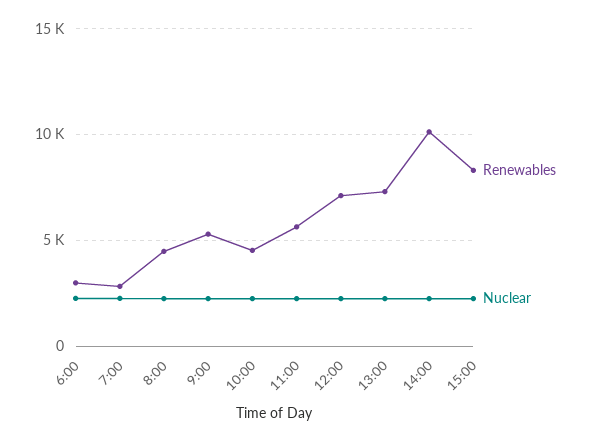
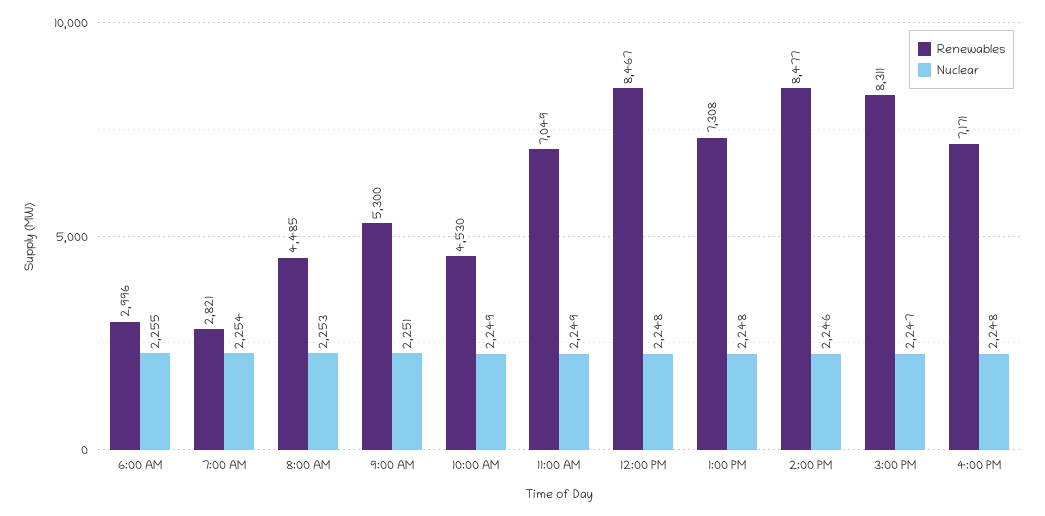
Renewables, 11:00: 5500 -> 7049
Renewables, 12:00: 7000 -> 8467
Renewables, 14:00: 10000 -> 8477
Renewables, 4:00 PM: none -> 7171
Nuclear, 4:00 PM: none -> 2248

